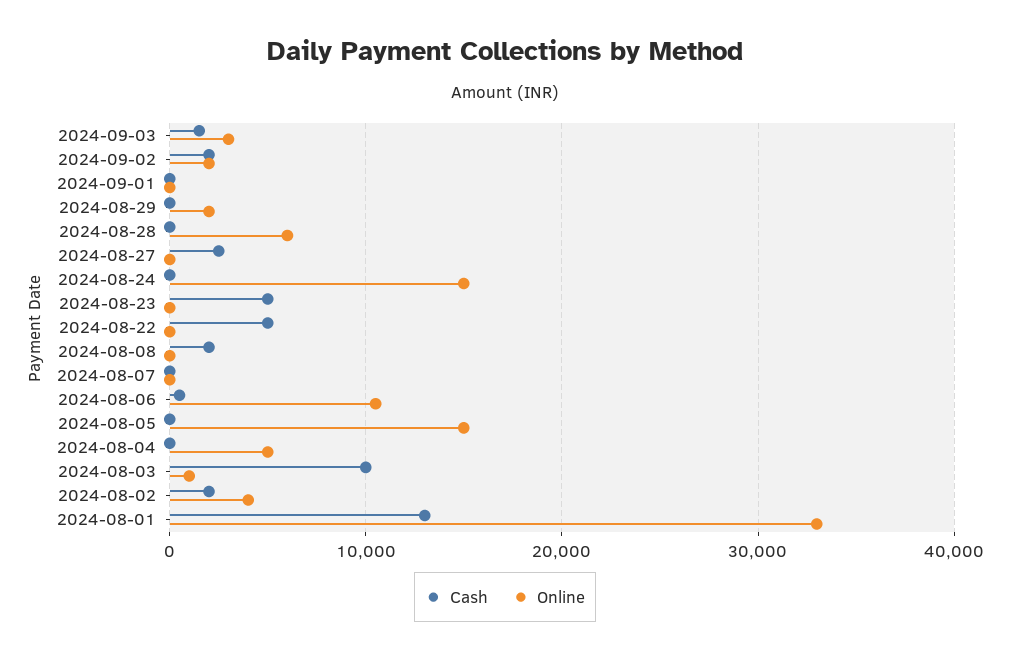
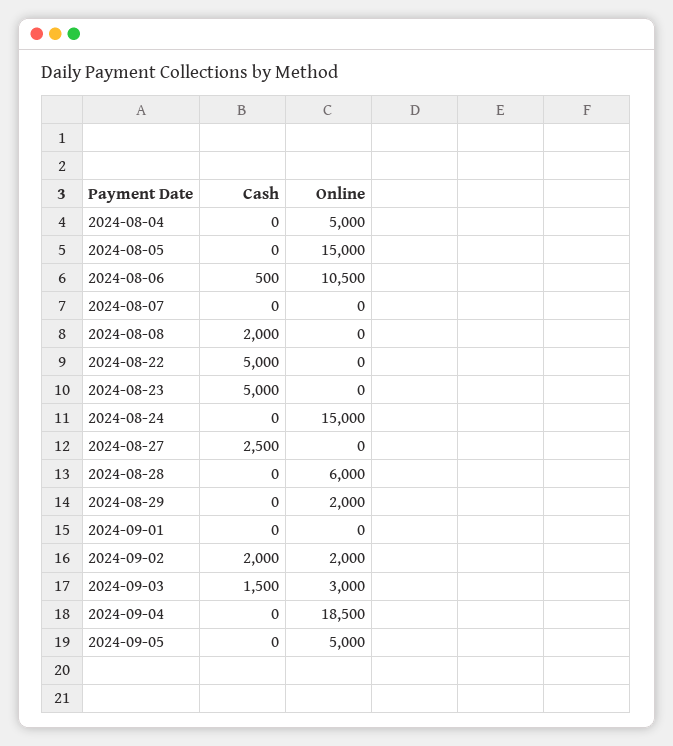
Cash, 2024-08-03: 10000 -> none
Online, 2024-08-03: 1000 -> none
Cash, 2024-08-02: 2000 -> none
Online, 2024-08-02: 4000 -> none
Cash, 2024-08-01: 13000 -> none
Online, 2024-08-01: 33000 -> none
Cash, 2024-09-04: none -> 0
Online, 2024-09-04: none -> 18500
Cash, 2024-09-05: none -> 0
Online, 2024-09-05: none -> 5000

